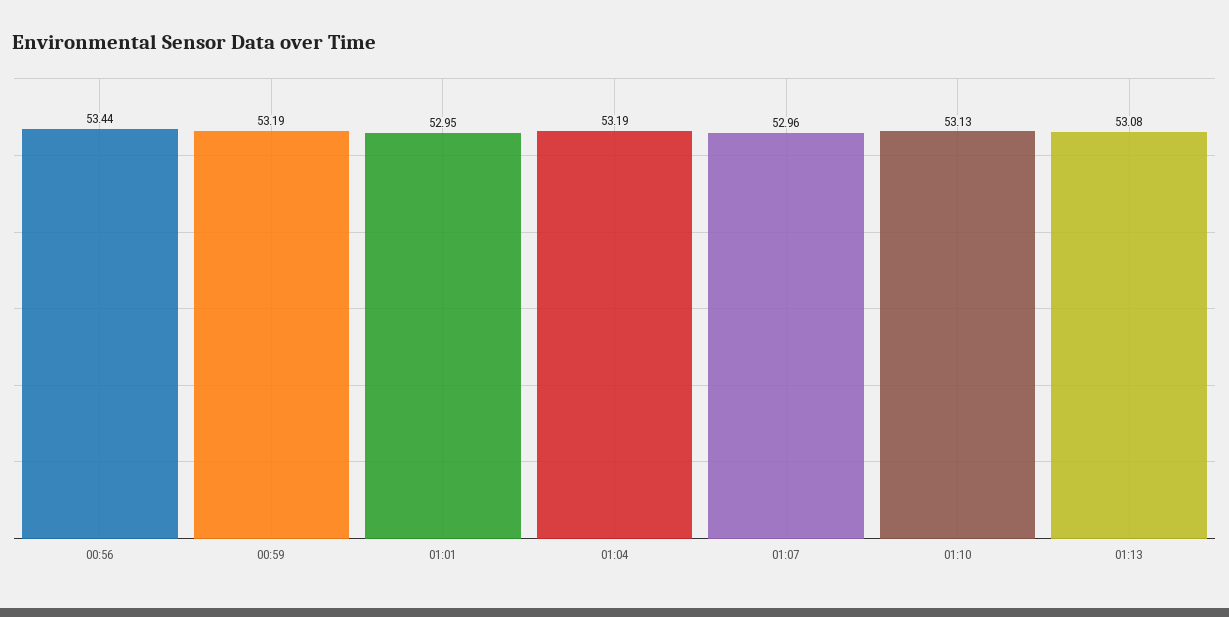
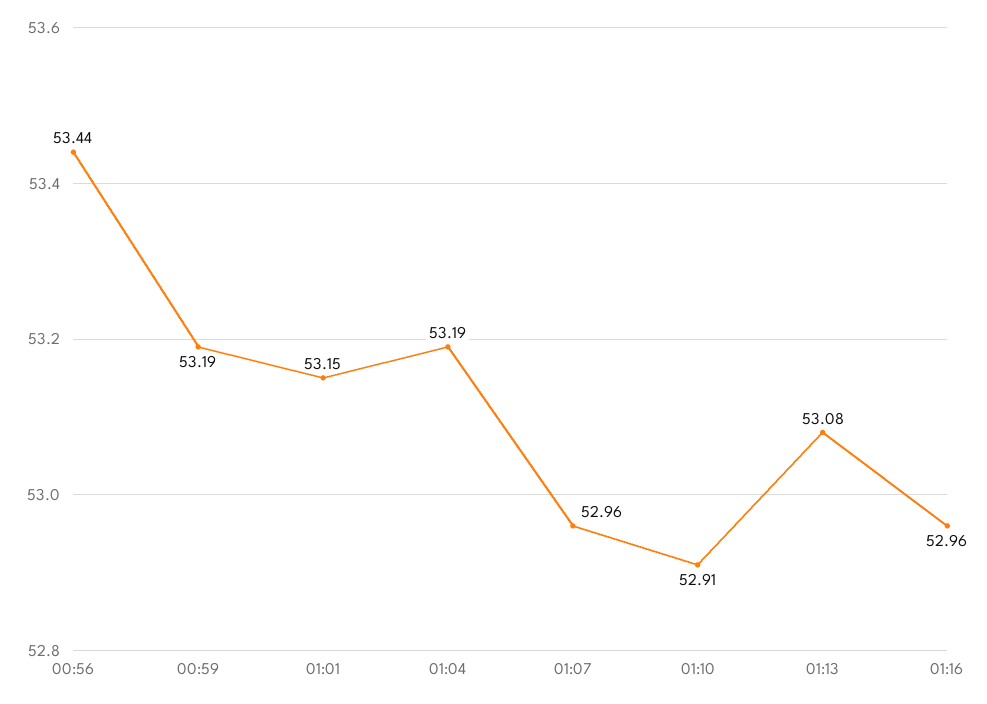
01:01: 52.95 -> 53.15
01:10: 53.13 -> 52.91
01:16: none -> 52.96

